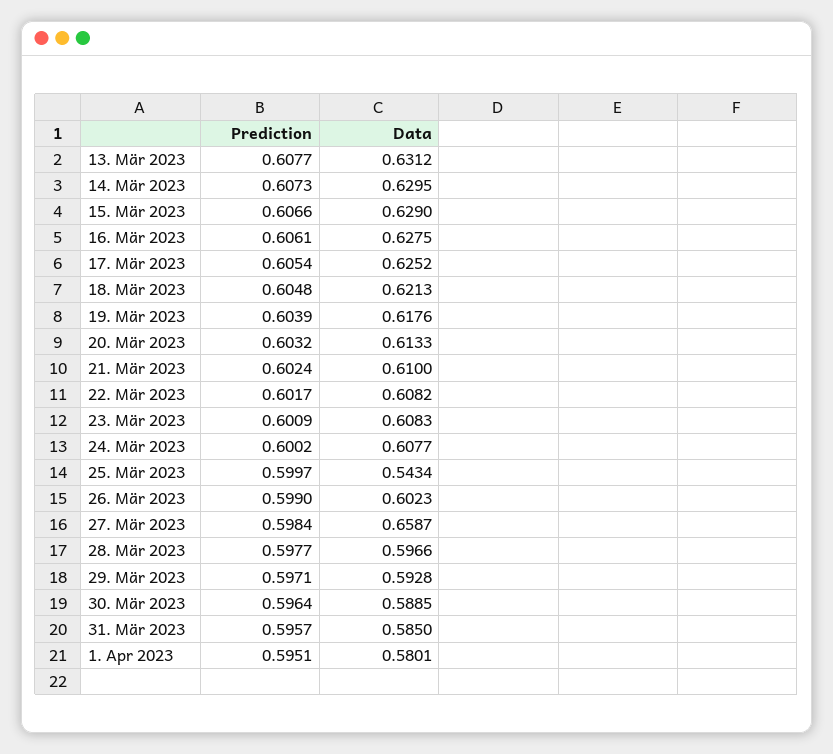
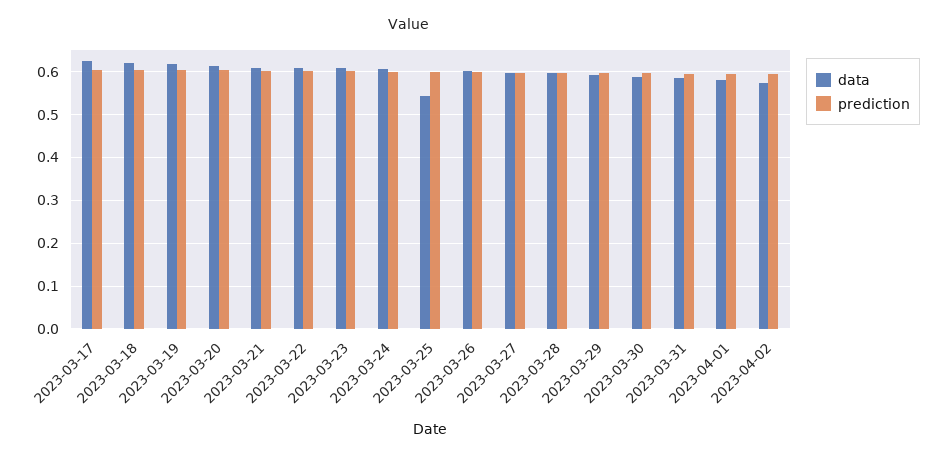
Prediction, 13. Mär 2023: 0.6077 -> none
Data, 13. Mär 2023: 0.6312 -> none
Prediction, 14. Mär 2023: 0.6073 -> none
Data, 14. Mär 2023: 0.6295 -> none
Prediction, 15. Mär 2023: 0.6066 -> none
Data, 15. Mär 2023: 0.629 -> none
Prediction, 16. Mär 2023: 0.6061 -> none
Data, 16. Mär 2023: 0.6275 -> none
Data, 27. Mär 2023: 0.6587 -> 0.6
Data, 2023-04-02: none -> 0.58
Prediction, 2023-04-02: none -> 0.6

